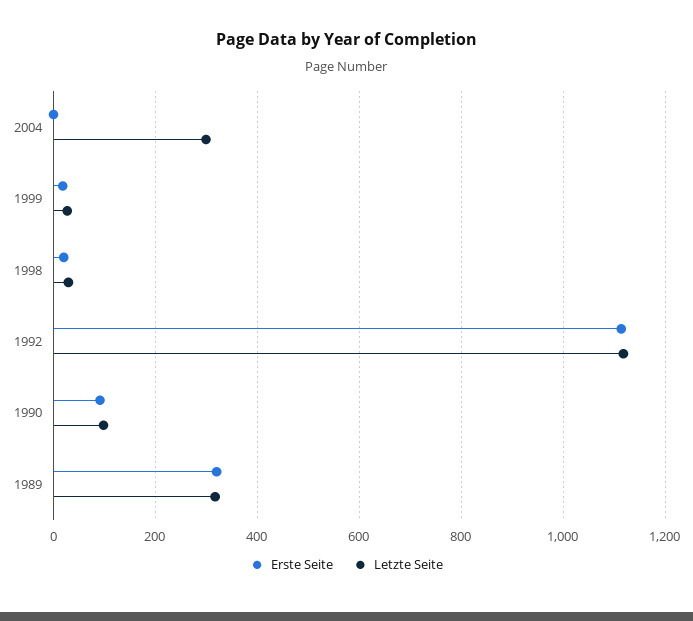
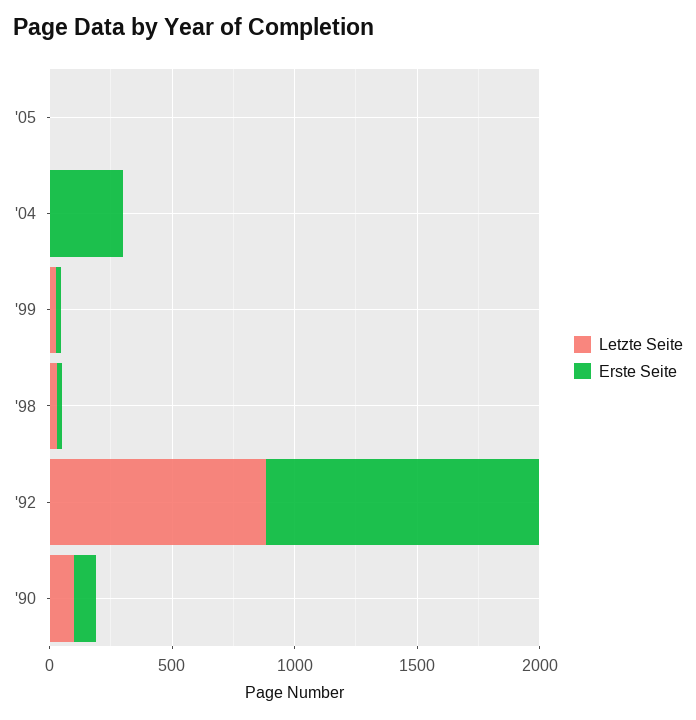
Erste Seite, 2004: 0 -> 300
Letzte Seite, 2004: 300 -> 0
Letzte Seite, 1992: 1120 -> 900
Erste Seite, 1989: 320 -> none
Letzte Seite, 1989: 320 -> none
Letzte Seite, '05: none -> 0
Erste Seite, '05: none -> 0

